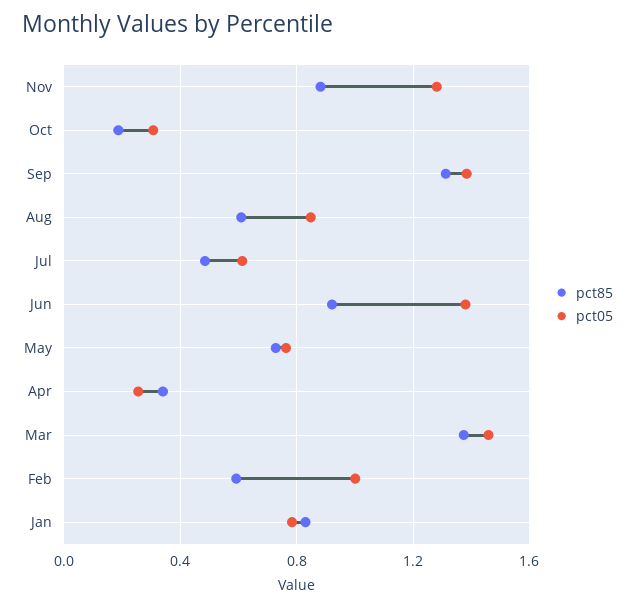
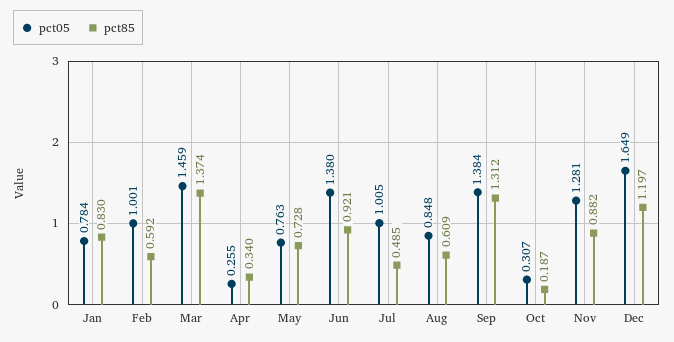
pct05, Jul: 0.6 -> 1.005
pct05, Dec: none -> 1.649
pct85, Dec: none -> 1.197

